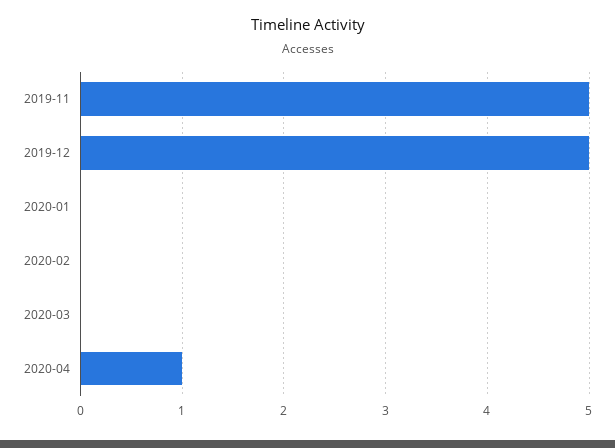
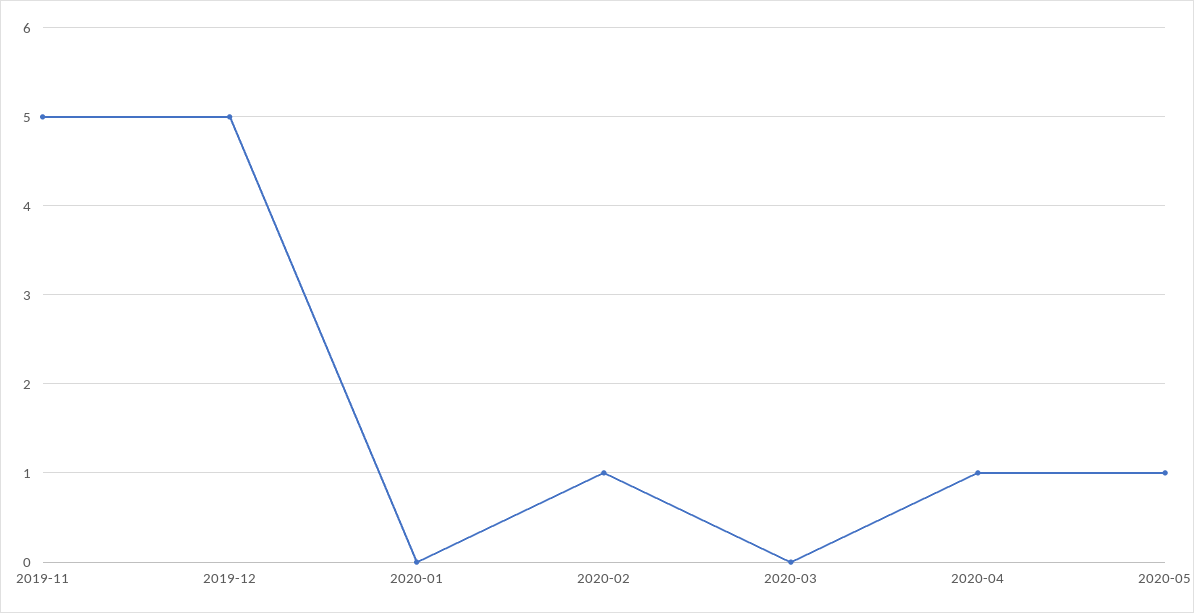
2020-02: 0 -> 1
2020-05: none -> 1

